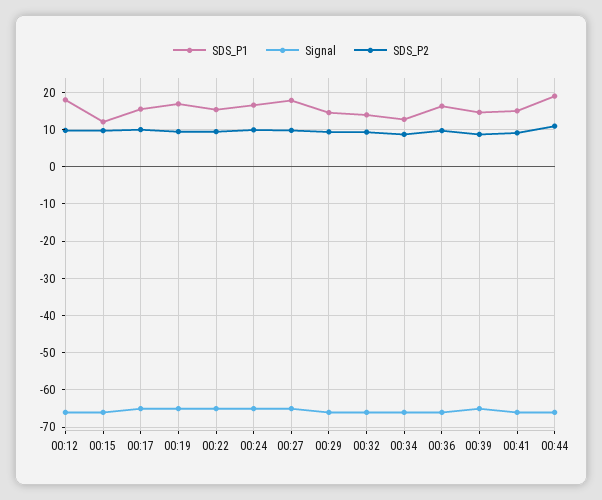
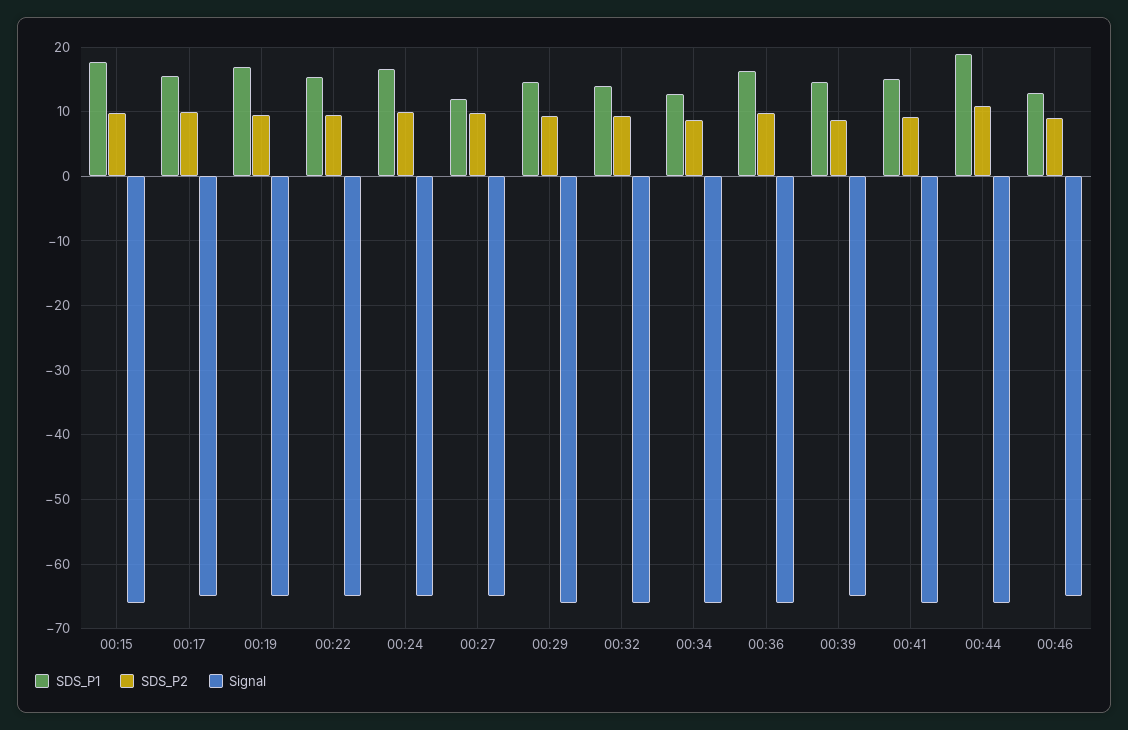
SDS_P1, 00:12: 18 -> none
Signal, 00:12: -66 -> none
SDS_P2, 00:12: 10 -> none
SDS_P1, 00:15: 12 -> 18
SDS_P1, 00:27: 18 -> 12
SDS_P1, 00:46: none -> 13
SDS_P2, 00:46: none -> 9
Signal, 00:46: none -> -65

